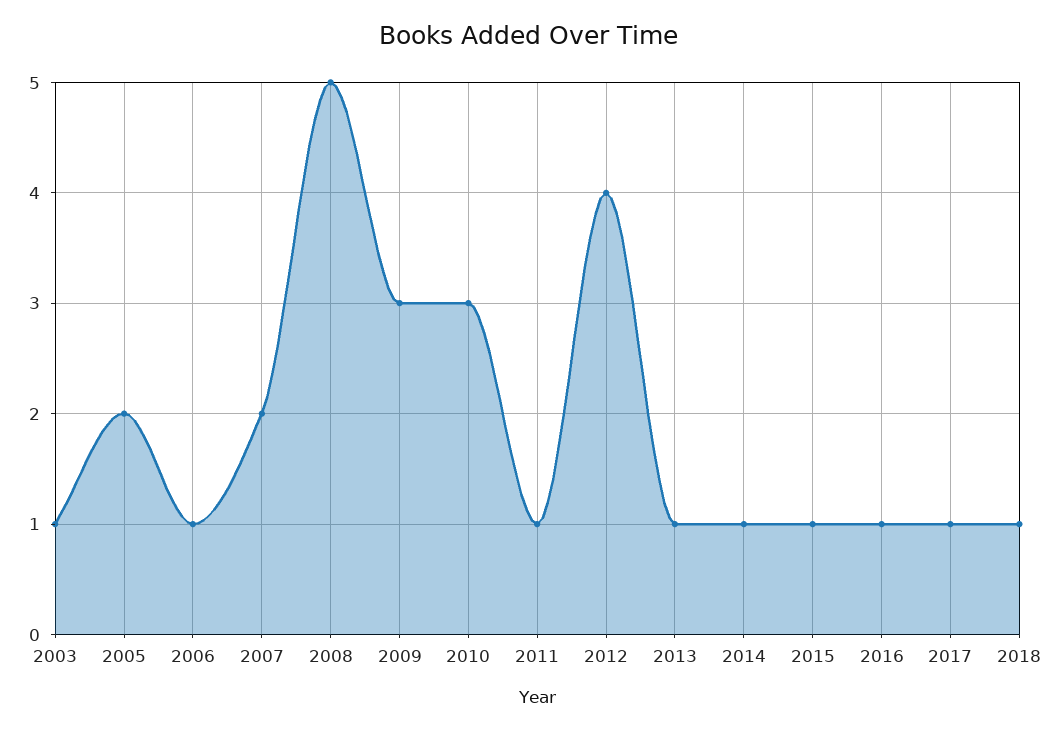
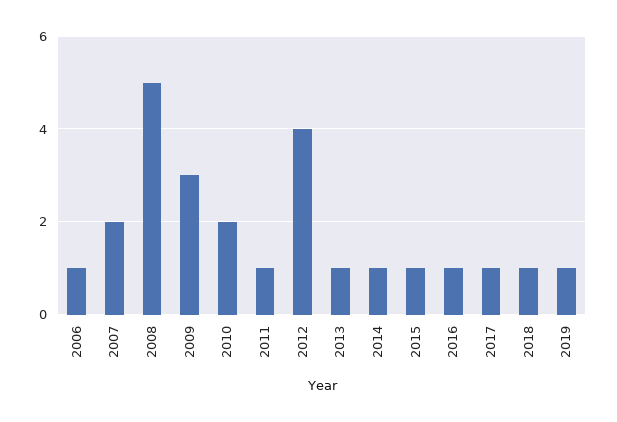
2003: 1 -> none
2005: 2 -> none
2010: 3 -> 2
2019: none -> 1

